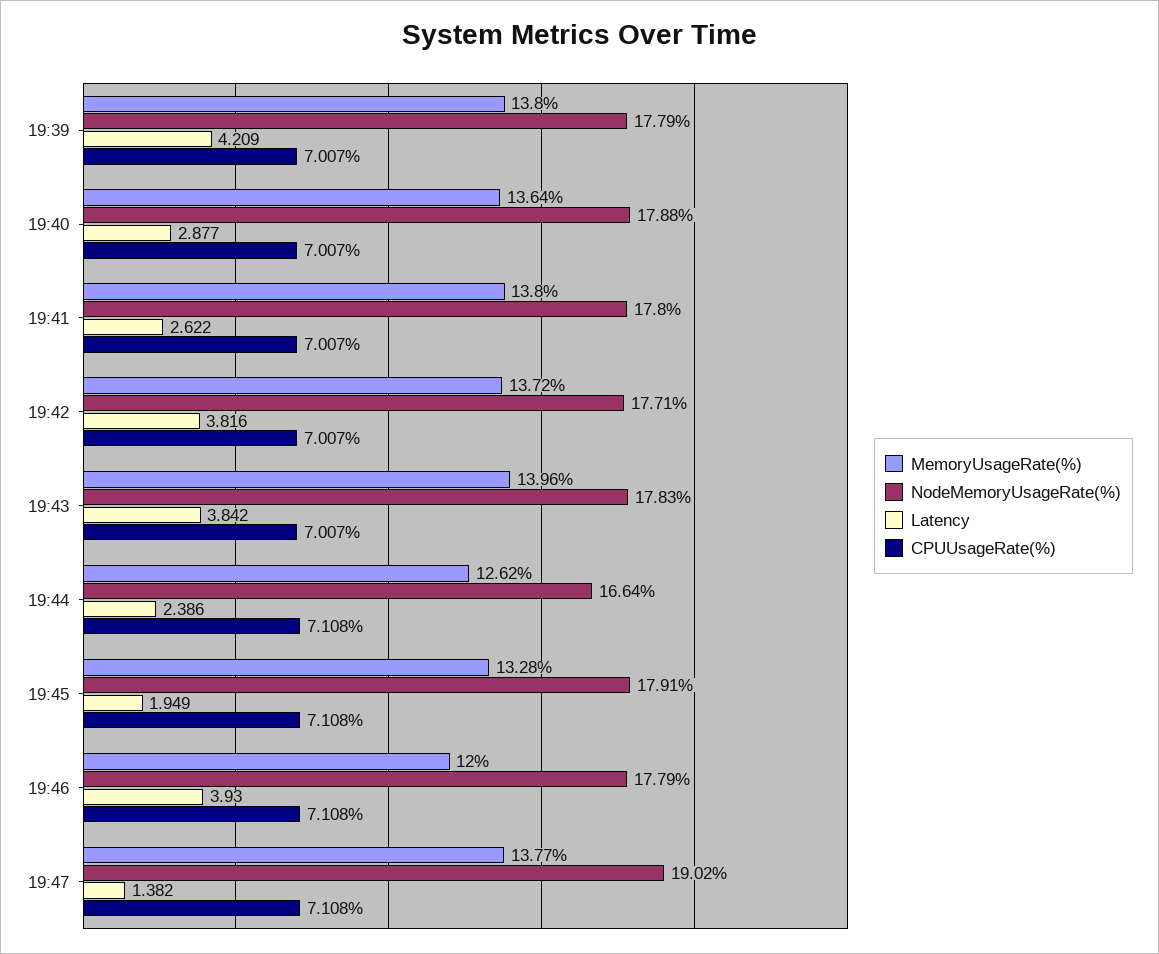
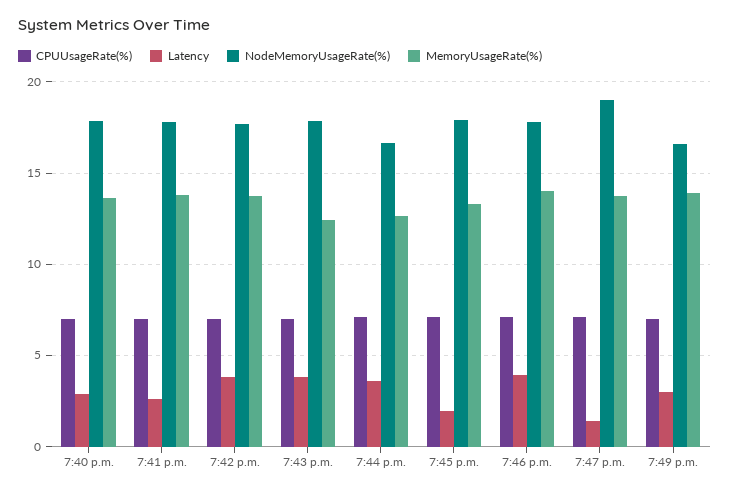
MemoryUsageRate(%), 19:39: 13.8 -> none
NodeMemoryUsageRate(%), 19:39: 17.79 -> none
Latency, 19:39: 4.209 -> none
CPUUsageRate(%), 19:39: 7.007 -> none
MemoryUsageRate(%), 19:43: 13.96 -> 12.5
Latency, 19:44: 2.386 -> 3.5
MemoryUsageRate(%), 19:46: 12 -> 14
CPUUsageRate(%), 7:49 p.m.: none -> 7
Latency, 7:49 p.m.: none -> 3
NodeMemoryUsageRate(%), 7:49 p.m.: none -> 16.5
MemoryUsageRate(%), 7:49 p.m.: none -> 14

